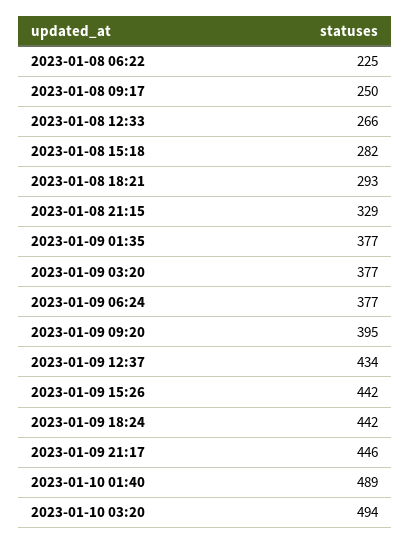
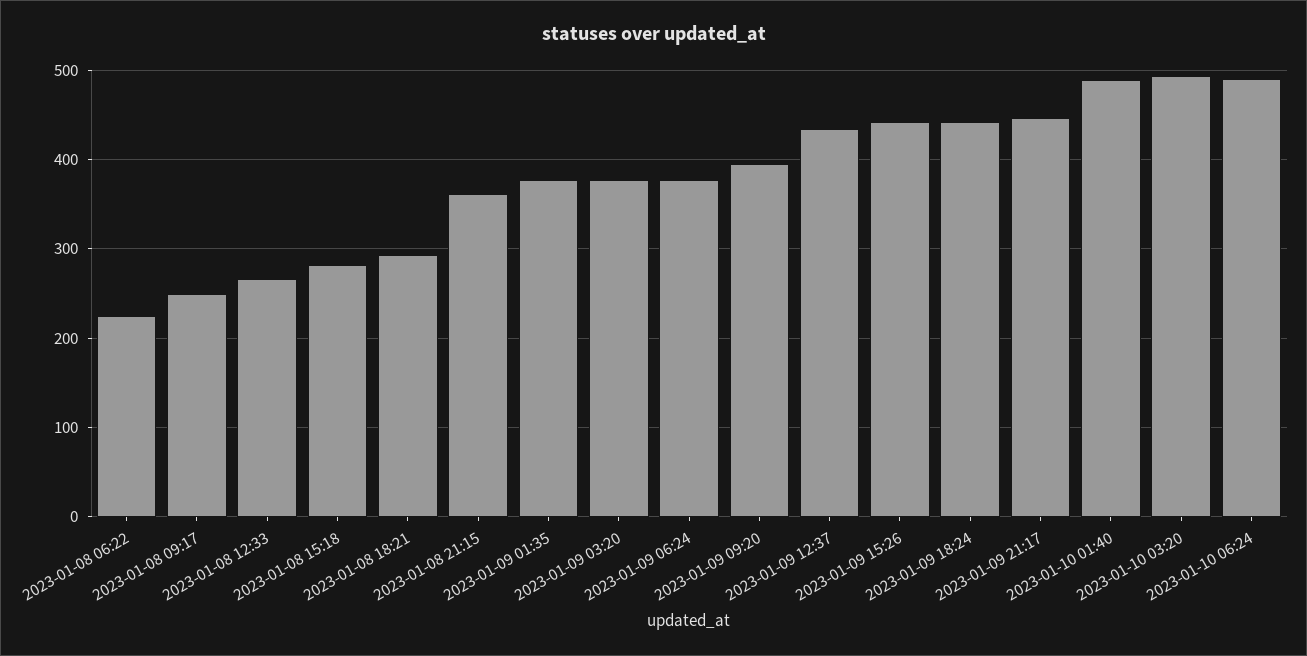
2023-01-08 21:15: 329 -> 360
2023-01-10 06:24: none -> 490

